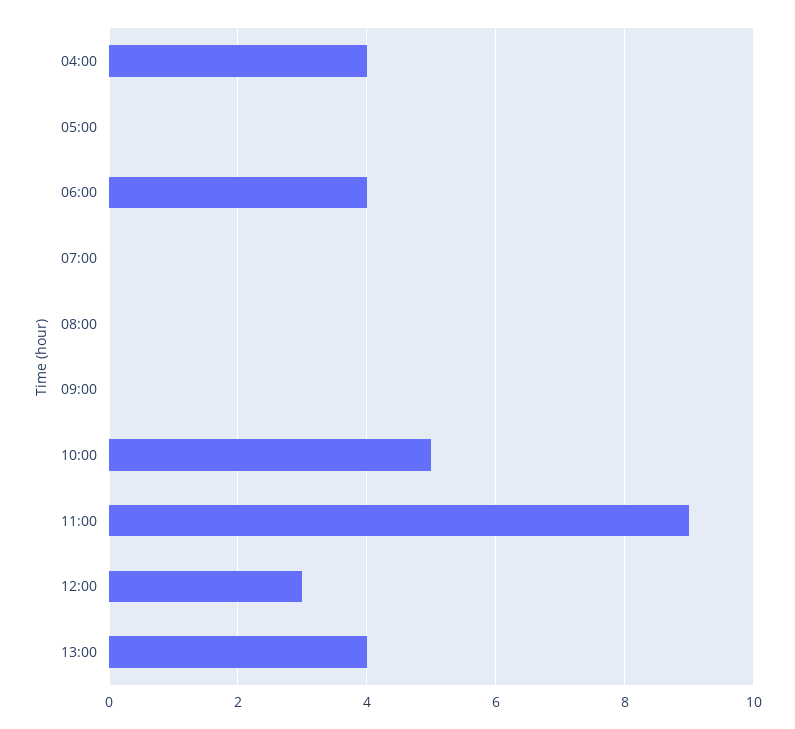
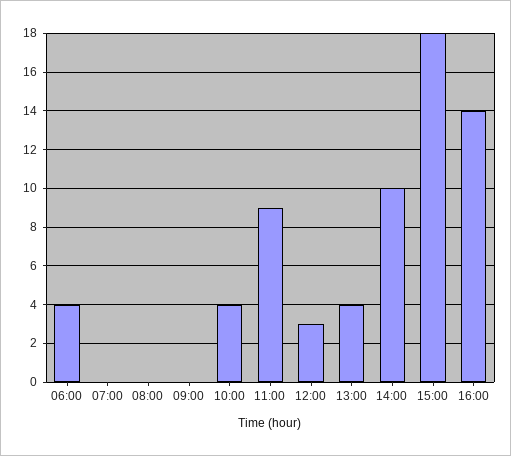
04:00: 4 -> none
05:00: 0 -> none
10:00: 5 -> 4
14:00: none -> 10
15:00: none -> 18
16:00: none -> 14

